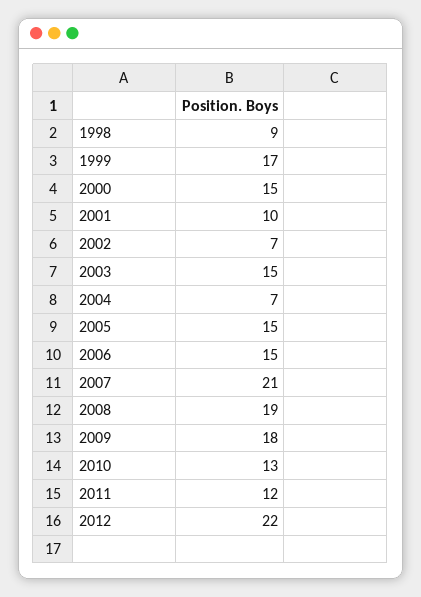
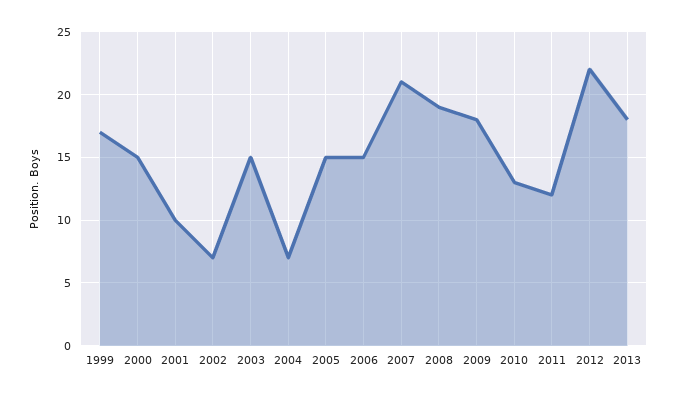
1998: 9 -> none
2013: none -> 18

